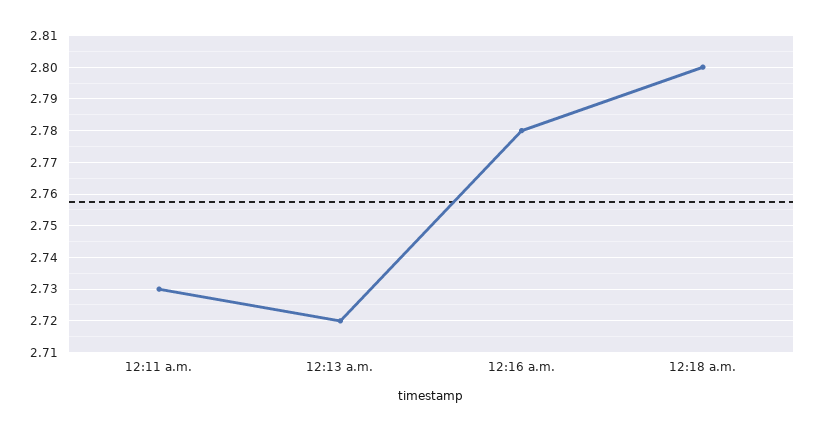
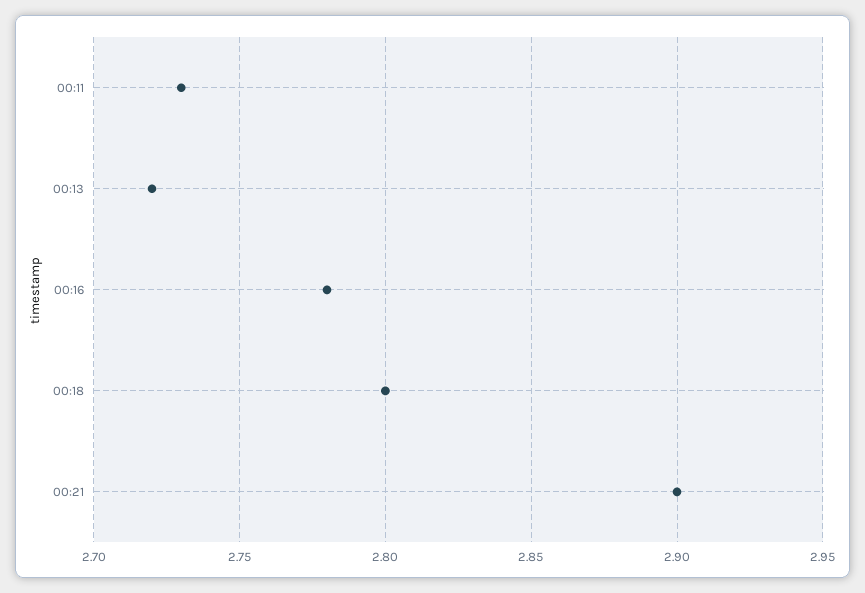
00:21: none -> 2.9

